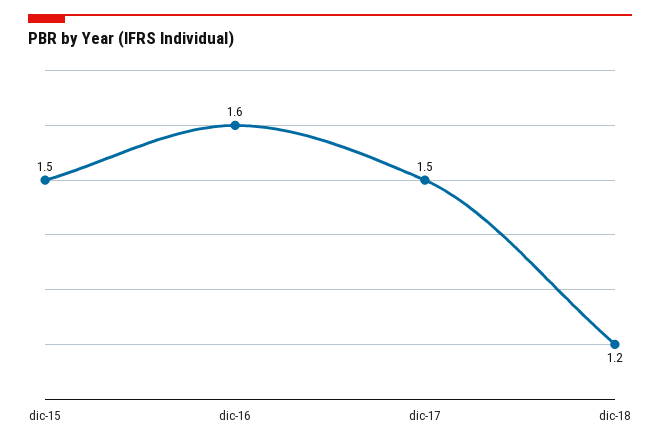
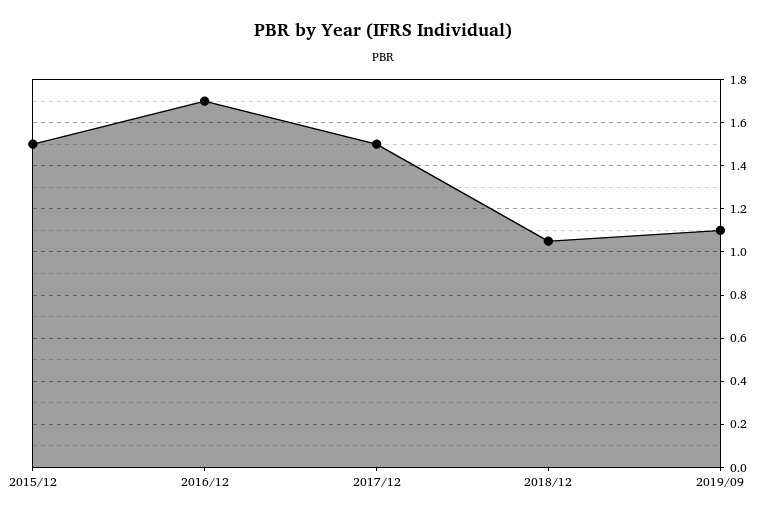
dic-16: 1.6 -> 1.7
dic-18: 1.2 -> 1.05
2019/09: none -> 1.1

